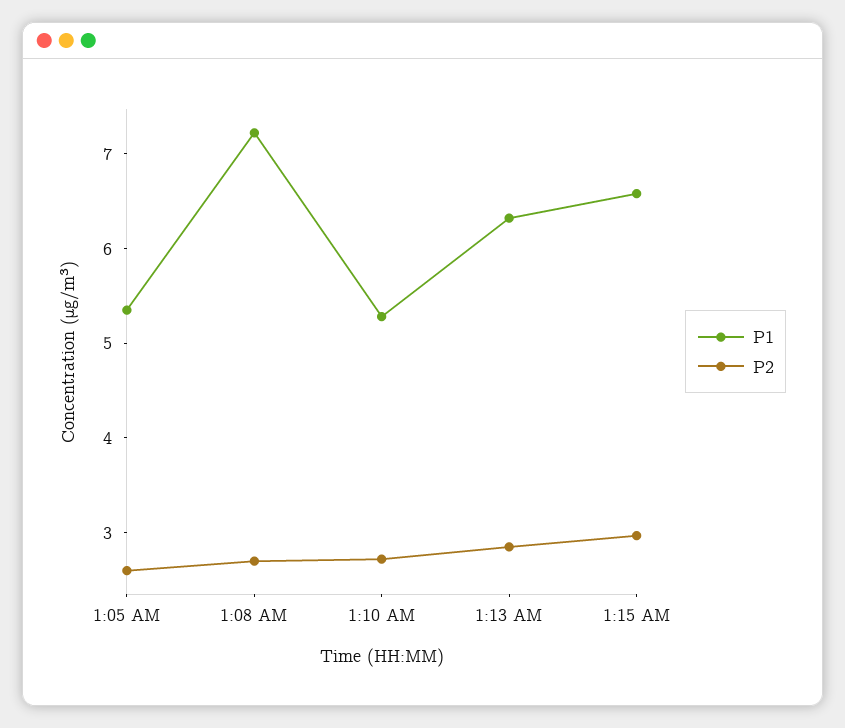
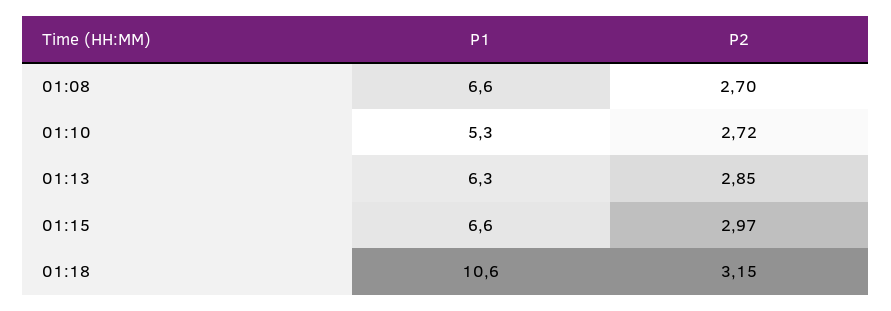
P1, 1:05 AM: 5.4 -> none
P2, 1:05 AM: 2.6 -> none
P1, 1:08 AM: 7.2 -> 6.6
P1, 01:18: none -> 10.6
P2, 01:18: none -> 3.15

